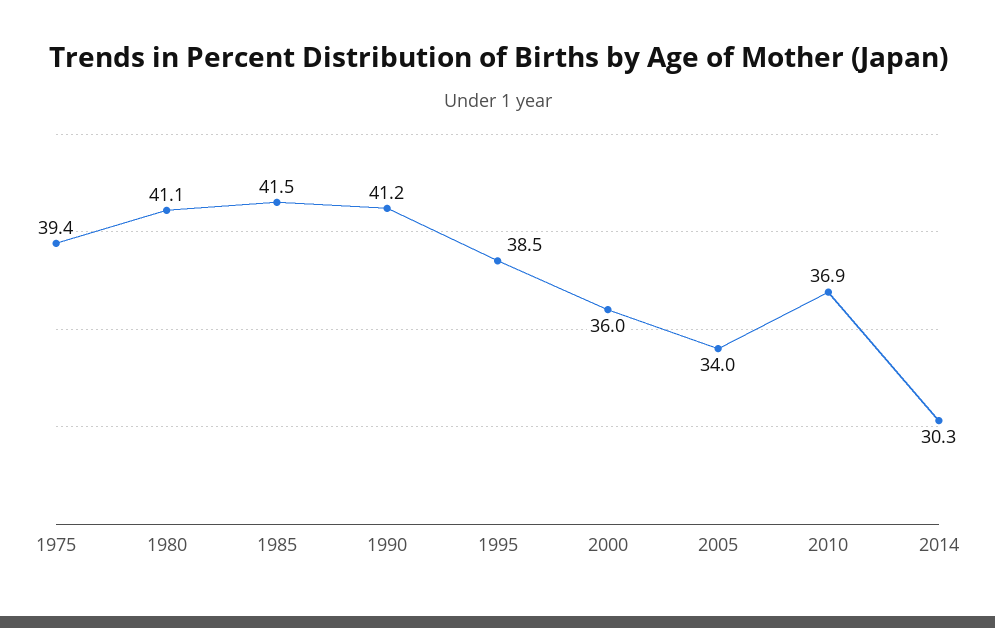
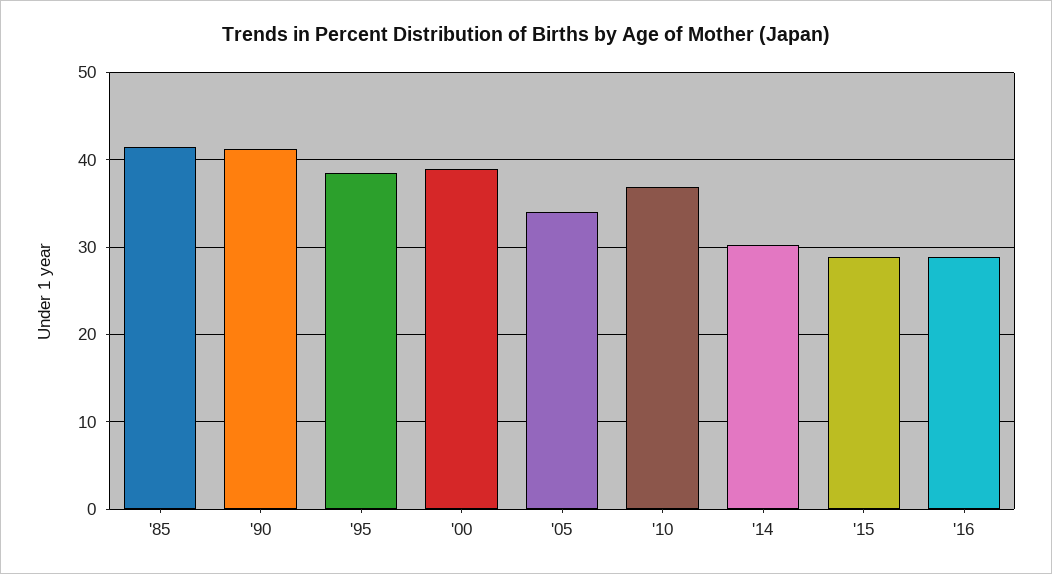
1975: 39.4 -> none
1980: 41.1 -> none
2000: 36 -> 39
'15: none -> 29
'16: none -> 29

